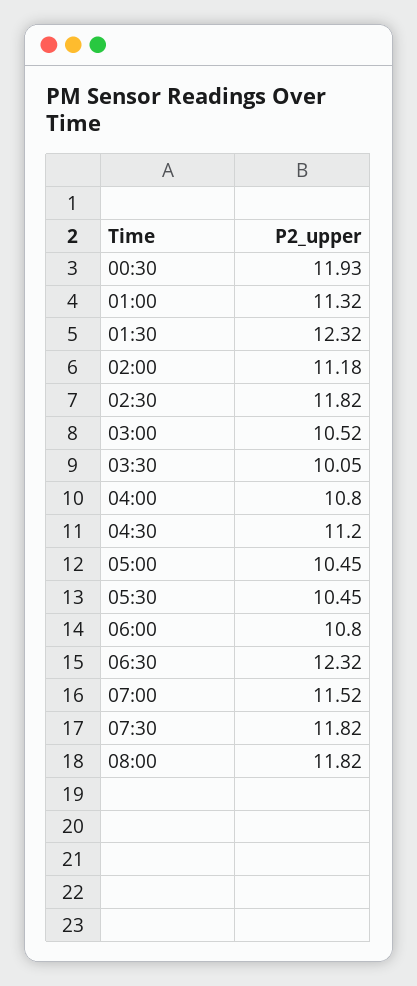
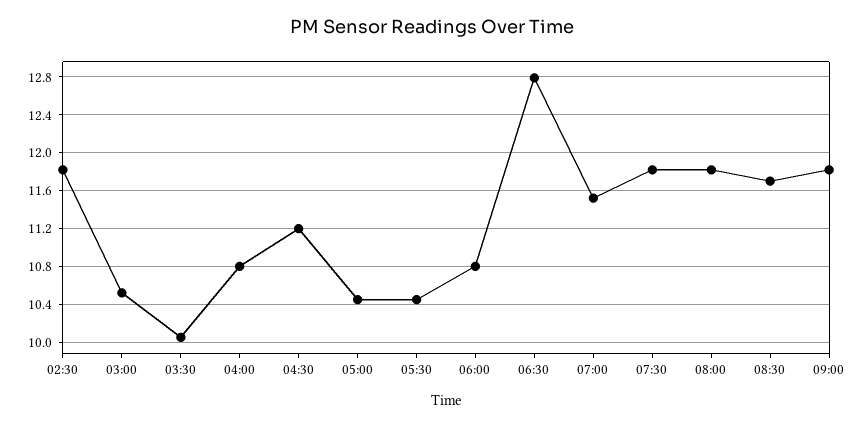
00:30: 11.93 -> none
01:00: 11.32 -> none
01:30: 12.32 -> none
02:00: 11.18 -> none
06:30: 12.32 -> 12.8
08:30: none -> 11.7
09:00: none -> 11.8

